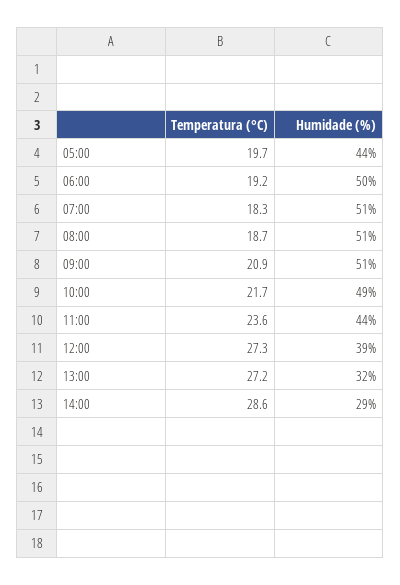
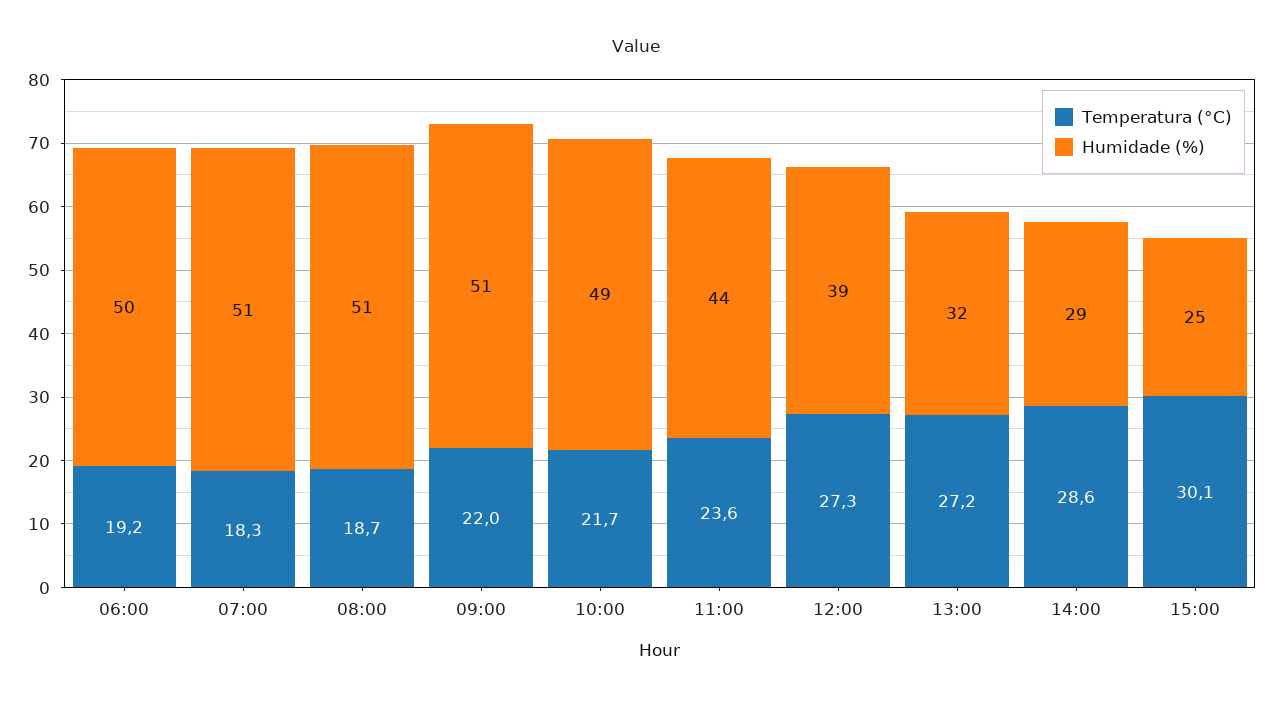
Temperatura (°C), 05:00: 19.7 -> none
Humidade (%), 05:00: 44 -> none
Temperatura (°C), 09:00: 20.9 -> 22
Temperatura (°C), 15:00: none -> 30.1
Humidade (%), 15:00: none -> 25

